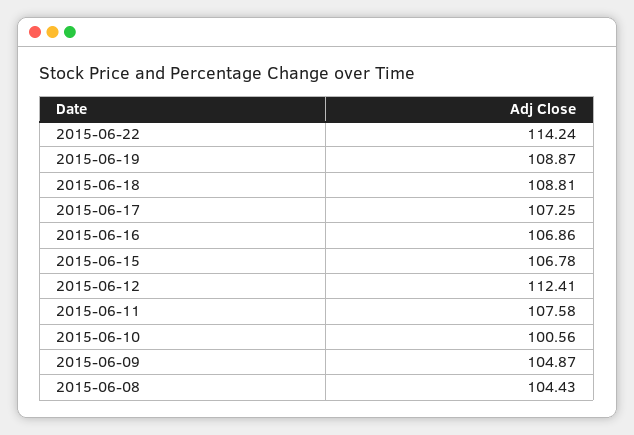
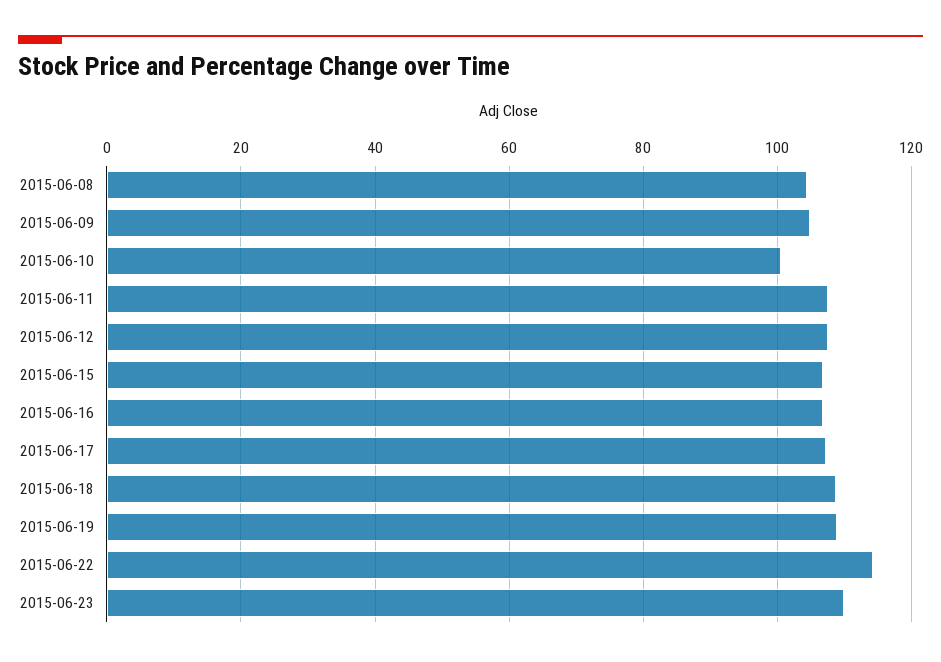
2015-06-12: 112.41 -> 108
2015-06-23: none -> 110

